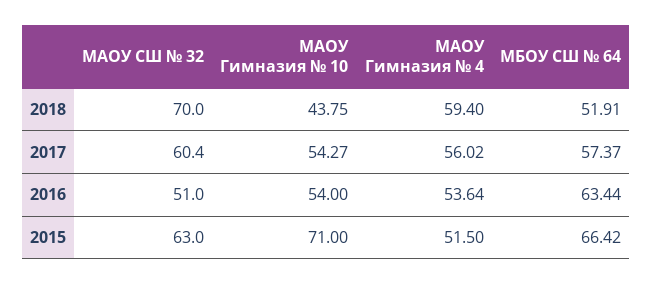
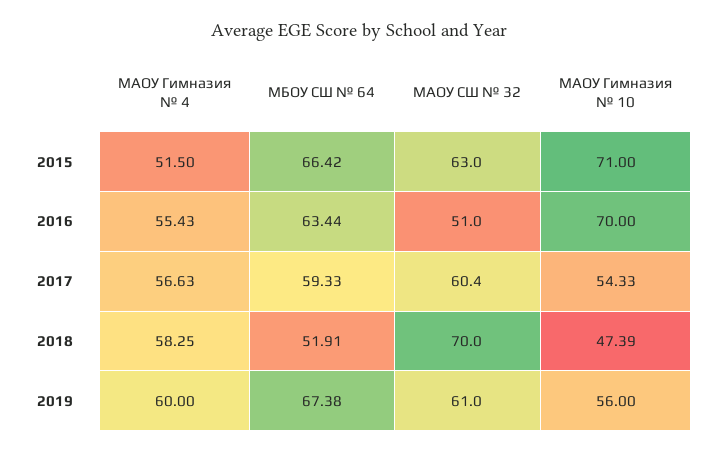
МАОУ Гимназия № 10, 2018: 43.75 -> 47.39
МАОУ Гимназия № 4, 2018: 59.4 -> 58.25
МАОУ Гимназия № 10, 2017: 54.27 -> 54.33
МАОУ Гимназия № 4, 2017: 56.02 -> 56.63
МБОУ СШ № 64, 2017: 57.37 -> 59.33
МАОУ Гимназия № 10, 2016: 54 -> 70
МАОУ Гимназия № 4, 2016: 53.64 -> 55.43
МАОУ Гимназия № 4, 2019: none -> 60
МБОУ СШ № 64, 2019: none -> 67.38
МАОУ СШ № 32, 2019: none -> 61
МАОУ Гимназия № 10, 2019: none -> 56

